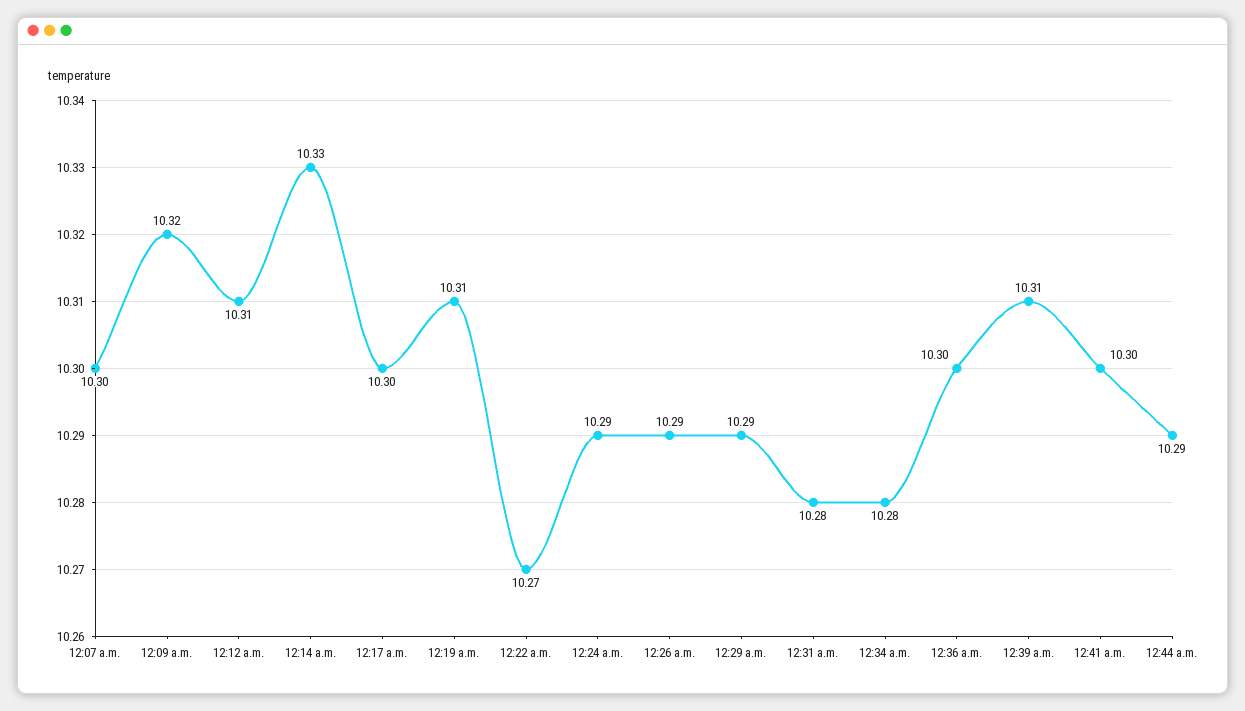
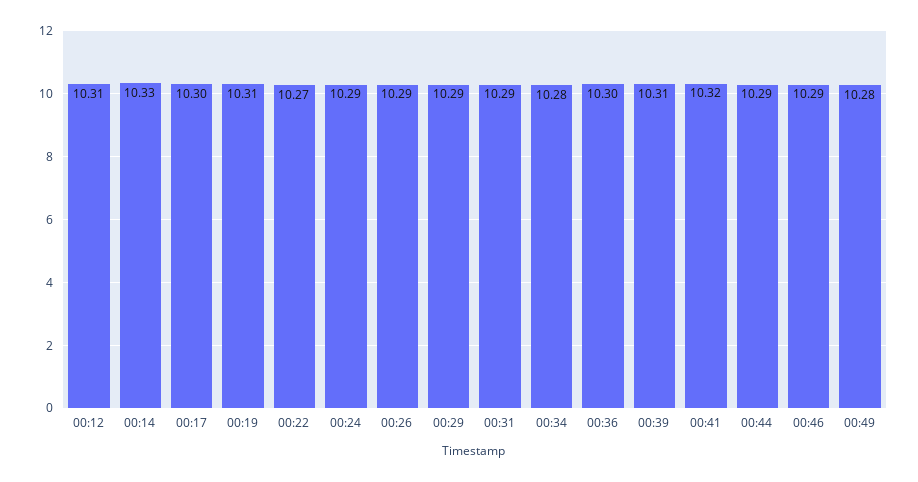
12:07 a.m.: 10.3 -> none
12:09 a.m.: 10.32 -> none
12:31 a.m.: 10.28 -> 10.29
12:41 a.m.: 10.3 -> 10.32
00:46: none -> 10.29
00:49: none -> 10.28

